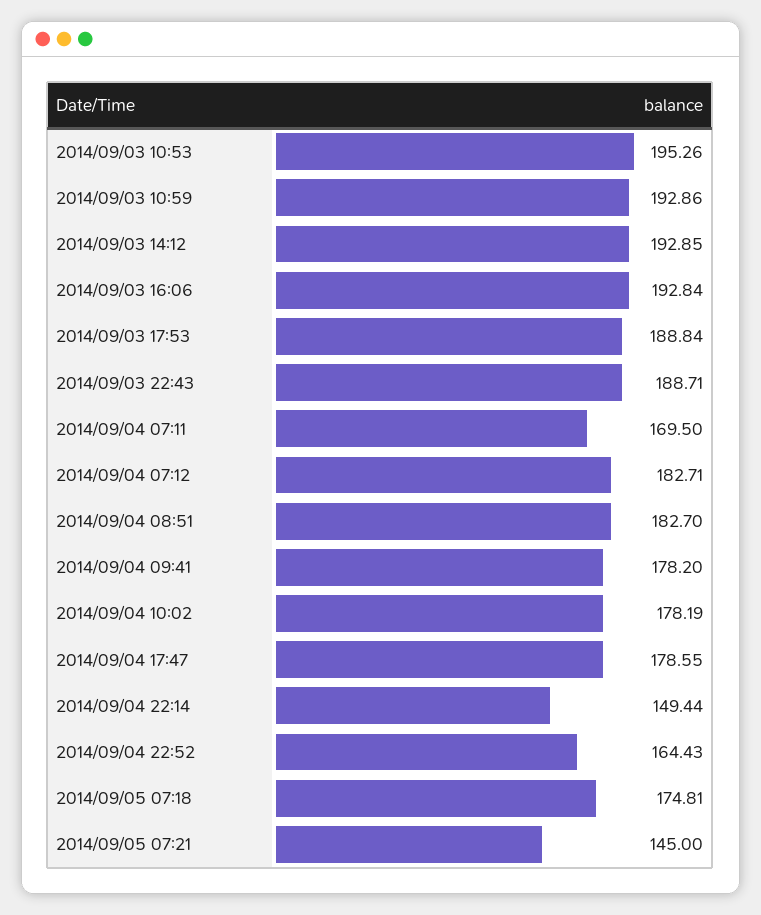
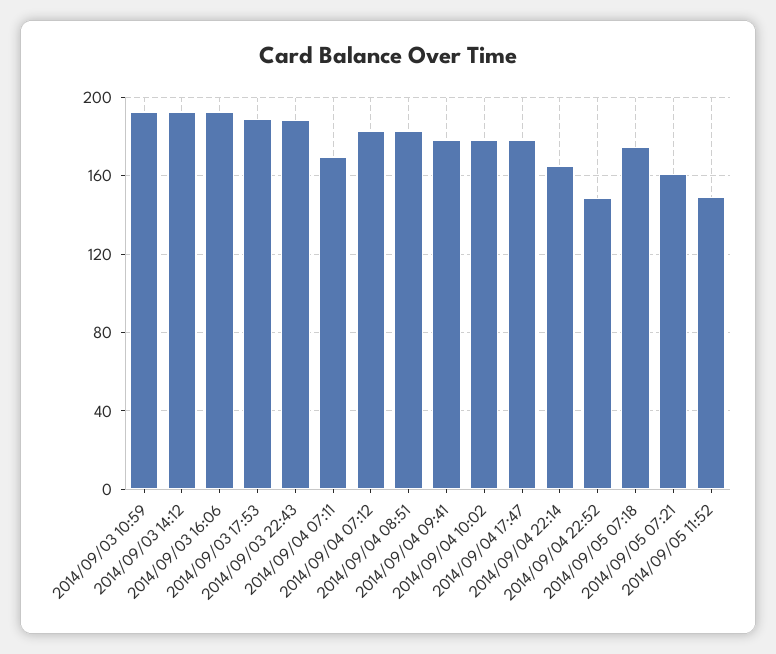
2014/09/03 10:53: 195.26 -> none
2014/09/04 22:14: 149.44 -> 165
2014/09/04 22:52: 164.43 -> 150
2014/09/05 07:21: 145 -> 160
2014/09/05 11:52: none -> 150

